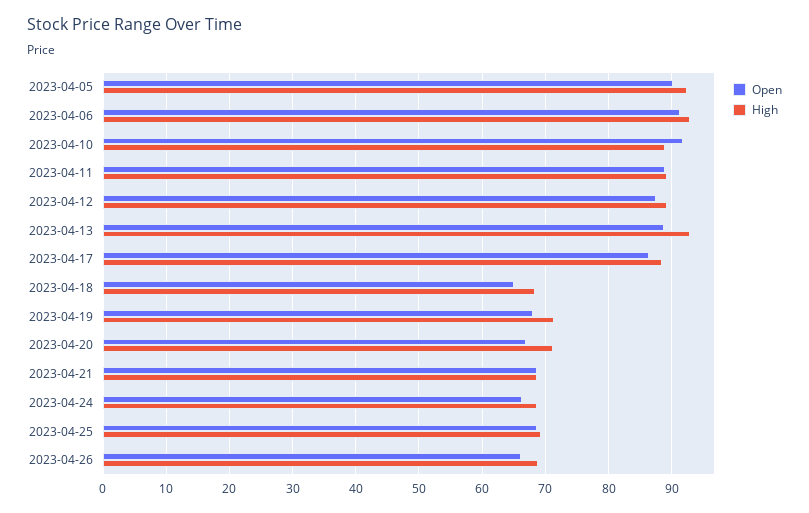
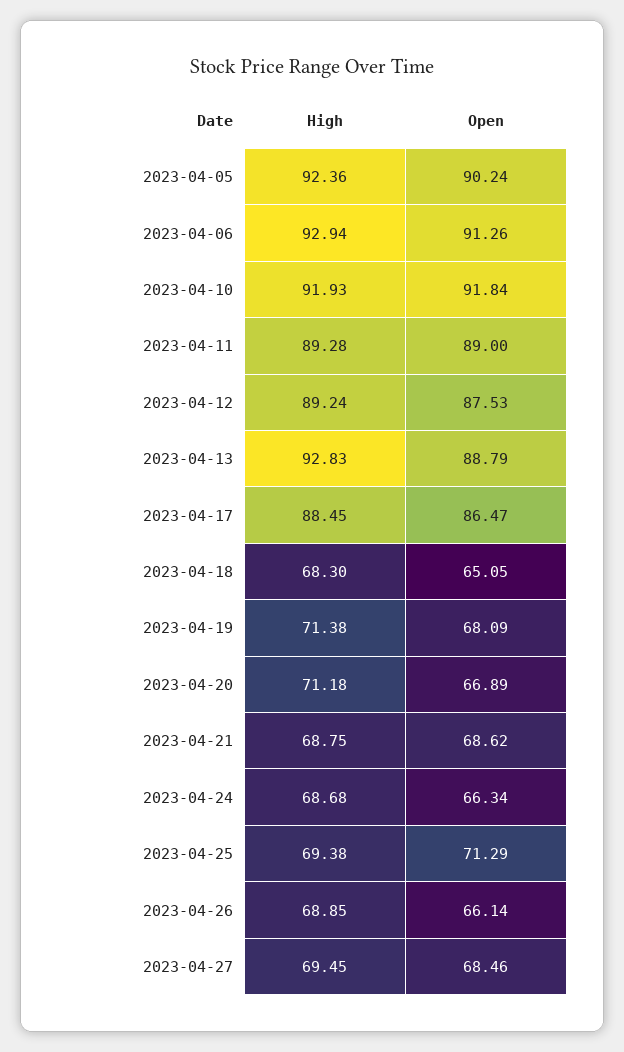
High, 2023-04-10: 89 -> 91.93
Open, 2023-04-25: 69 -> 71.29
High, 2023-04-27: none -> 69.45
Open, 2023-04-27: none -> 68.46

